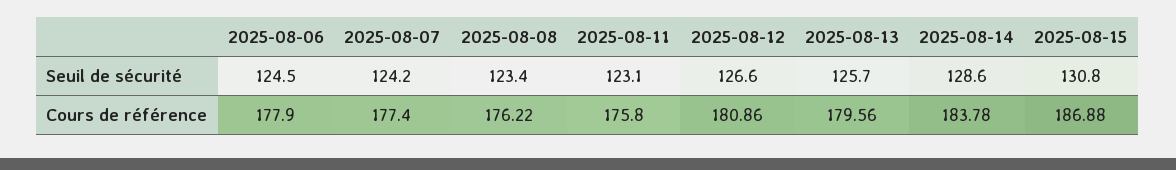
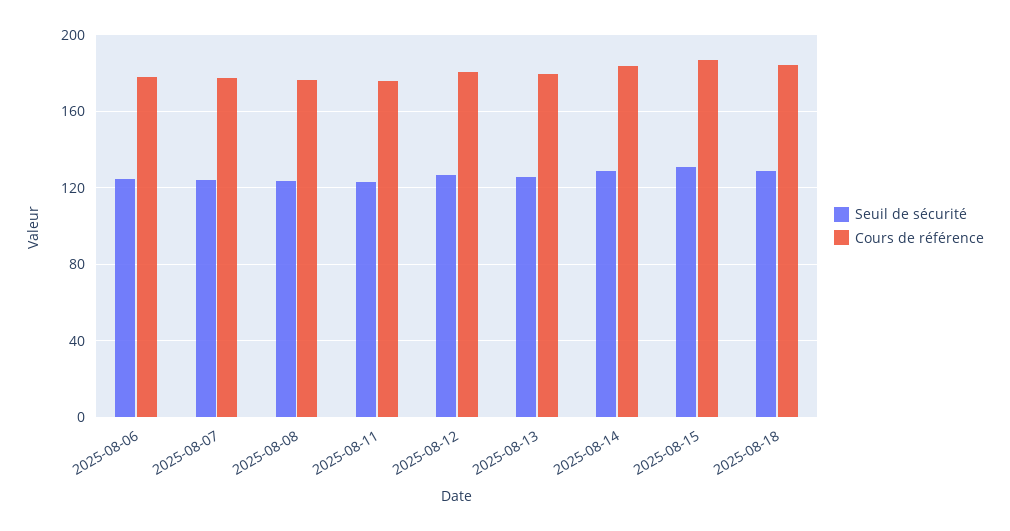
Seuil de sécurité, 2025-08-18: none -> 130
Cours de référence, 2025-08-18: none -> 185

